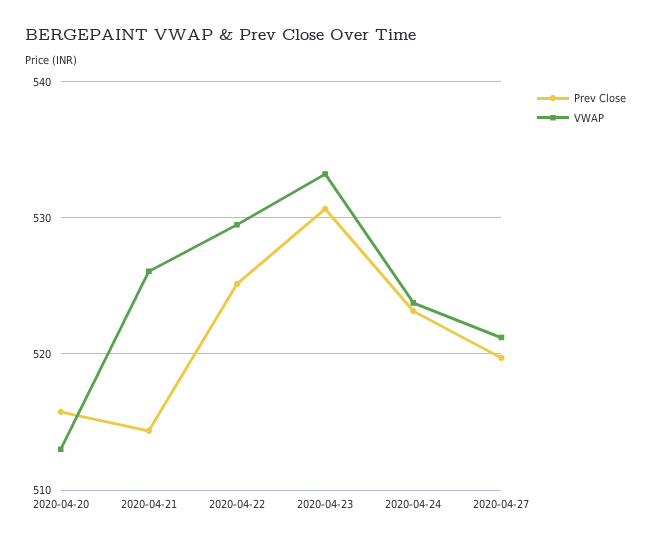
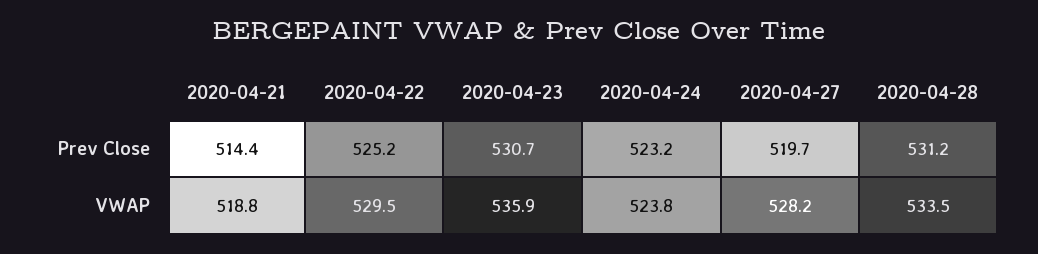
Prev Close, 2020-04-20: 516 -> none
VWAP, 2020-04-20: 513 -> none
VWAP, 2020-04-21: 526 -> 518.8
VWAP, 2020-04-23: 533 -> 535.9
VWAP, 2020-04-27: 521 -> 528.2
Prev Close, 2020-04-28: none -> 531.2
VWAP, 2020-04-28: none -> 533.5

